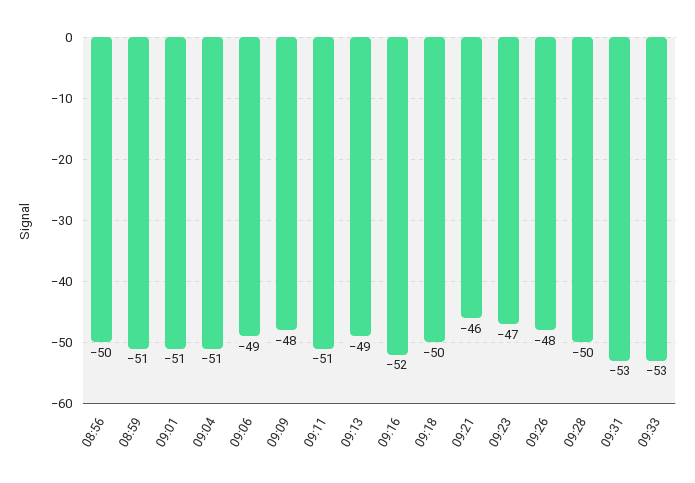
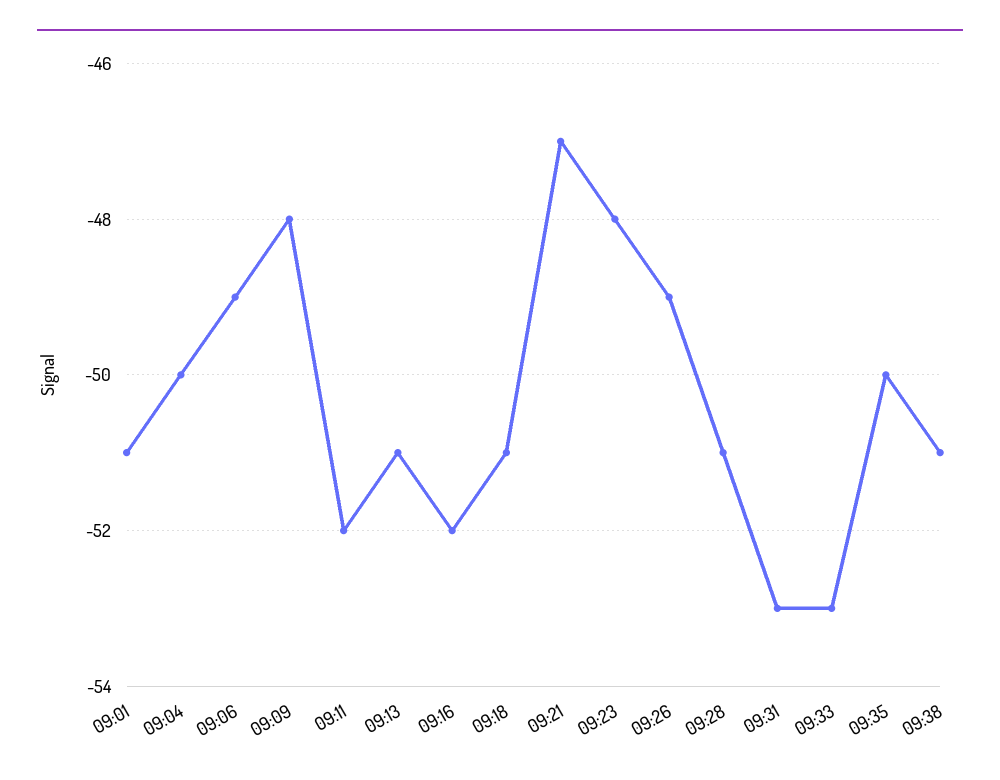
08:56: -50 -> none
08:59: -51 -> none
09:04: -51 -> -50
09:11: -51 -> -52
09:13: -49 -> -51
09:18: -50 -> -51
09:21: -46 -> -47
09:23: -47 -> -48
09:26: -48 -> -49
09:28: -50 -> -51
09:35: none -> -50
09:38: none -> -51

